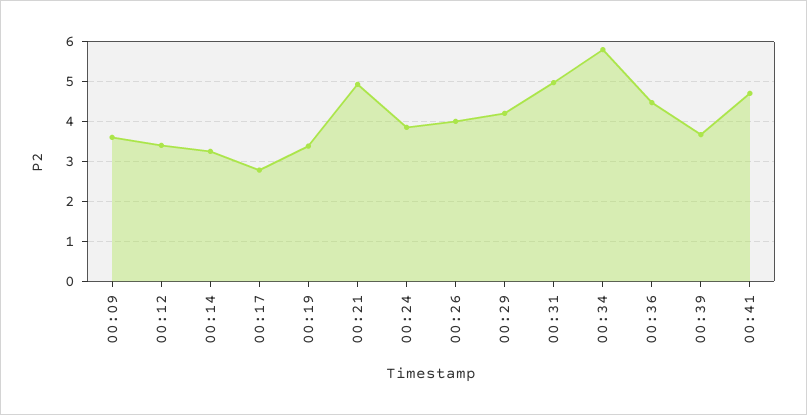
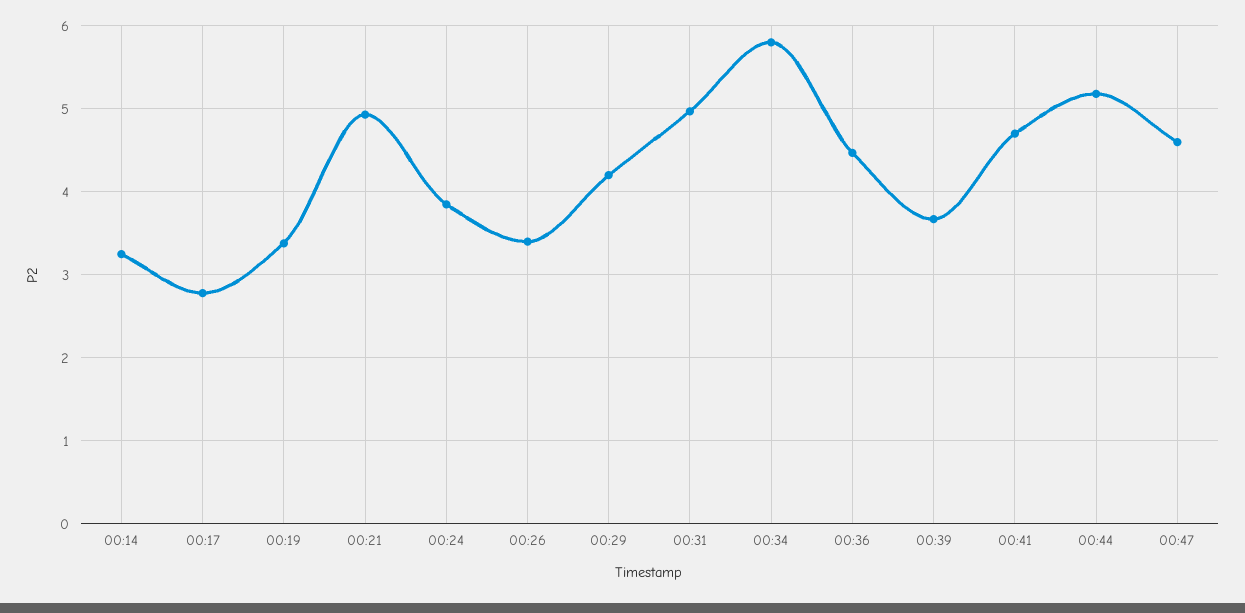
00:09: 3.6 -> none
00:12: 3.4 -> none
00:26: 4 -> 3.4
00:44: none -> 5.2
00:47: none -> 4.6

